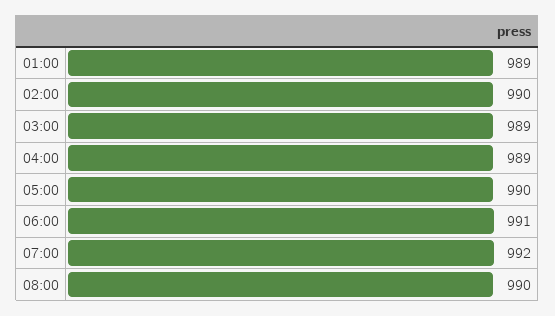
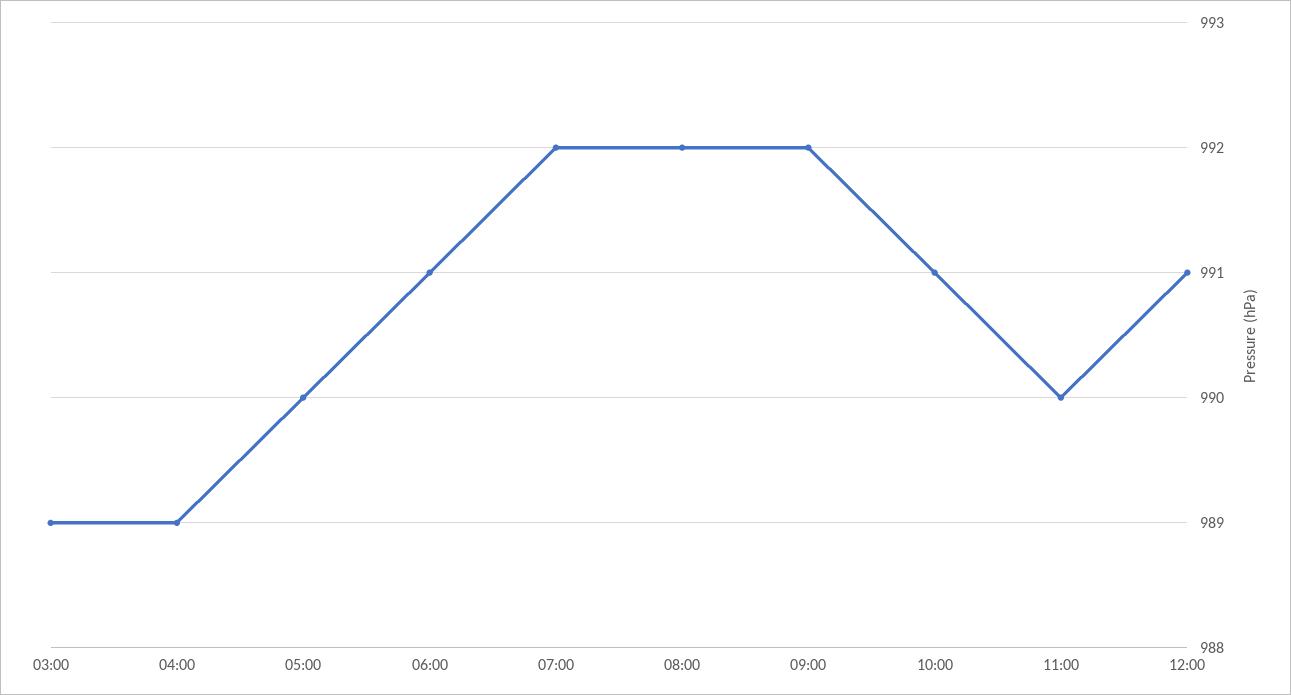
01:00: 989 -> none
02:00: 990 -> none
08:00: 990 -> 992
09:00: none -> 992
10:00: none -> 991
11:00: none -> 990
12:00: none -> 991

